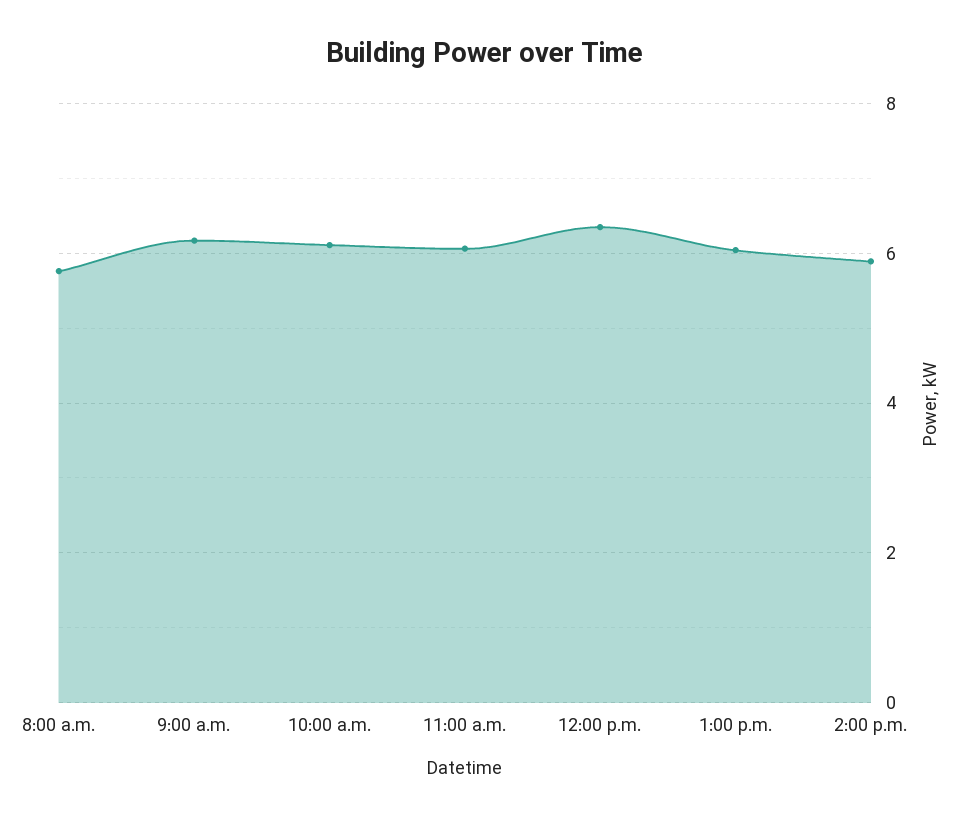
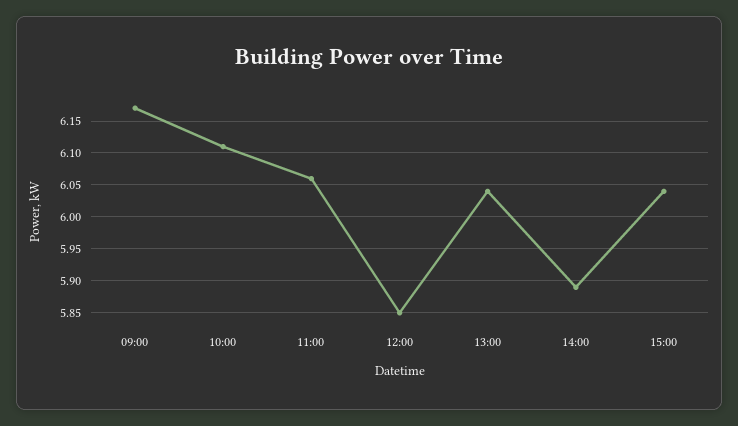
8:00 a.m.: 5.8 -> none
12:00 p.m.: 6.4 -> 5.85
15:00: none -> 6.04

